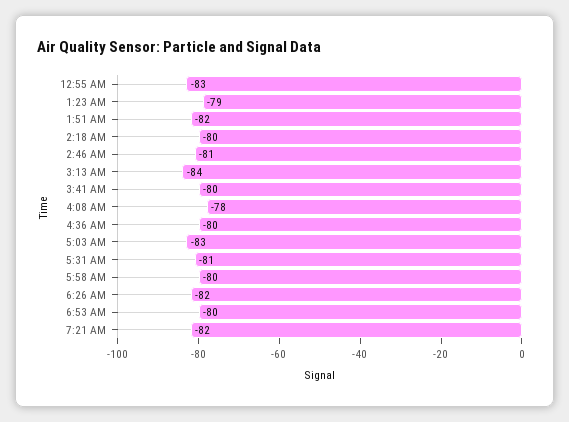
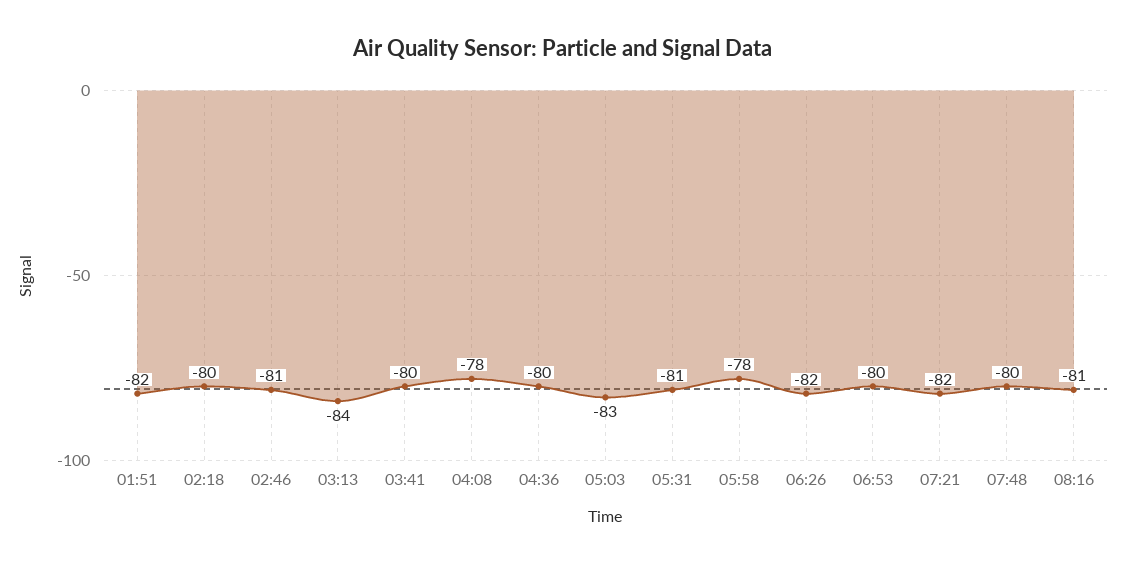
12:55 AM: -83 -> none
1:23 AM: -79 -> none
5:58 AM: -80 -> -78
07:48: none -> -80
08:16: none -> -81

